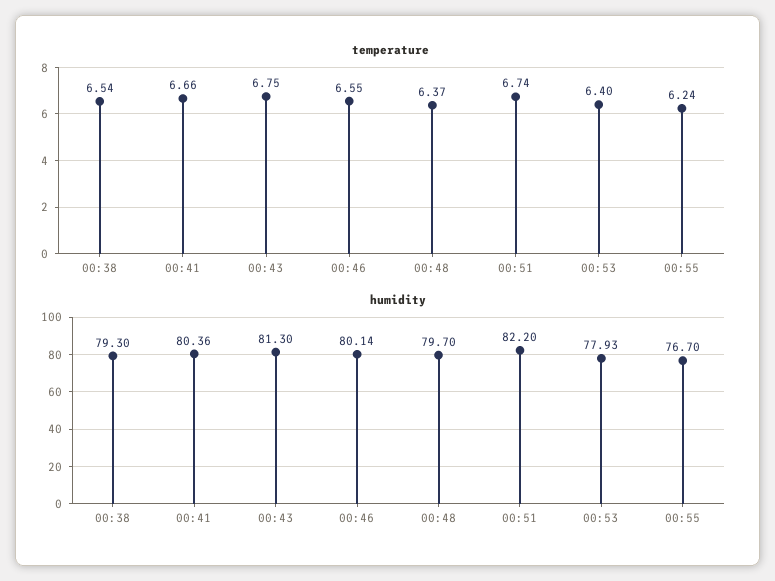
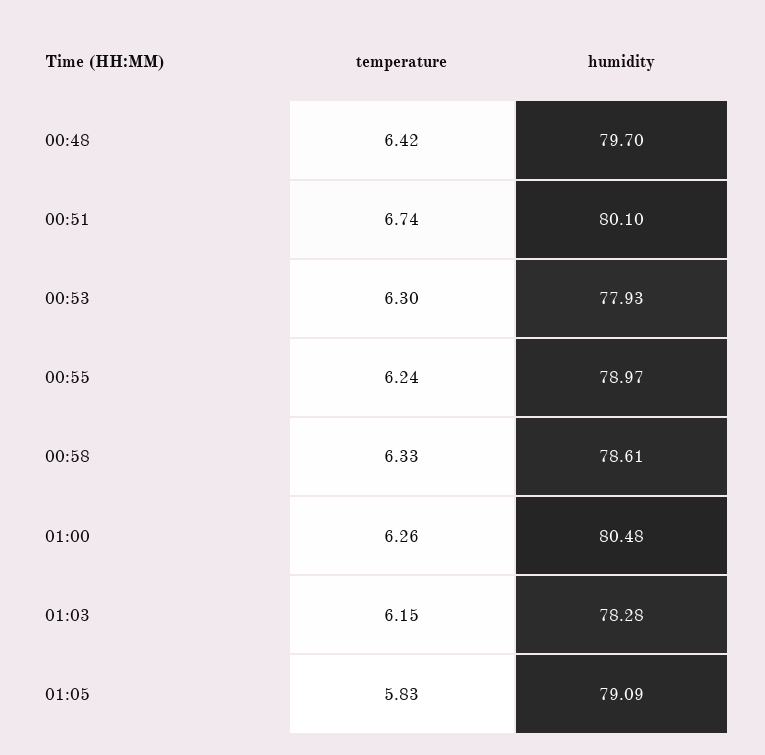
temperature, 00:38: 6.54 -> none
temperature, 00:41: 6.66 -> none
temperature, 00:43: 6.75 -> none
temperature, 00:46: 6.55 -> none
temperature, 00:48: 6.37 -> 6.42
temperature, 00:53: 6.4 -> 6.3
humidity, 00:38: 79.3 -> none
humidity, 00:41: 80.36 -> none
humidity, 00:43: 81.3 -> none
humidity, 00:46: 80.14 -> none
humidity, 00:51: 82.2 -> 80.1
humidity, 00:55: 76.7 -> 78.97
temperature, 00:58: none -> 6.33
humidity, 00:58: none -> 78.61
temperature, 01:00: none -> 6.26
humidity, 01:00: none -> 80.48
temperature, 01:03: none -> 6.15
humidity, 01:03: none -> 78.28
temperature, 01:05: none -> 5.83
humidity, 01:05: none -> 79.09

